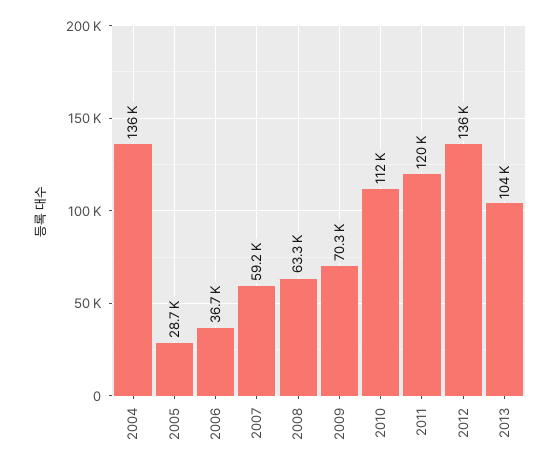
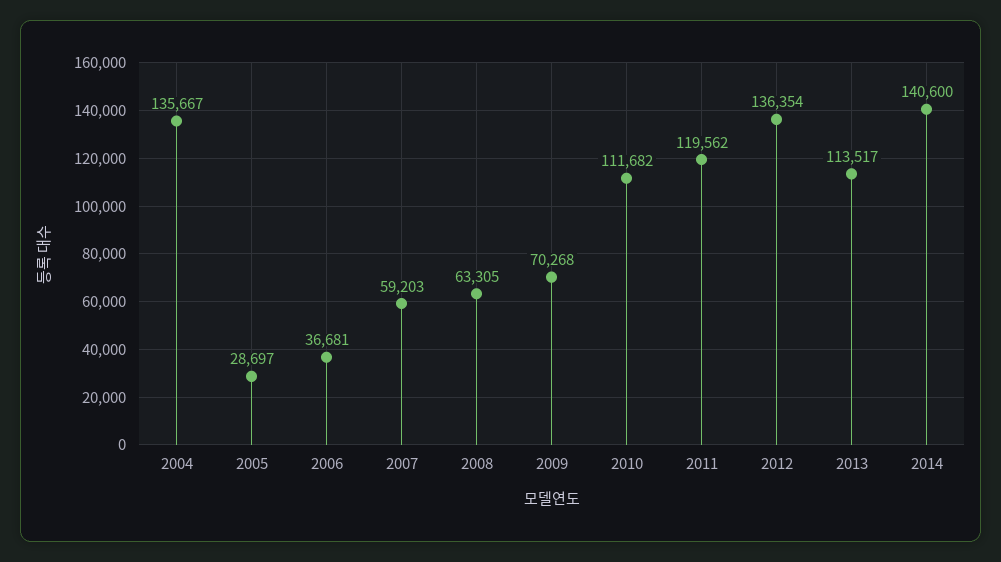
2013: 104000 -> 113517
2014: none -> 140600

